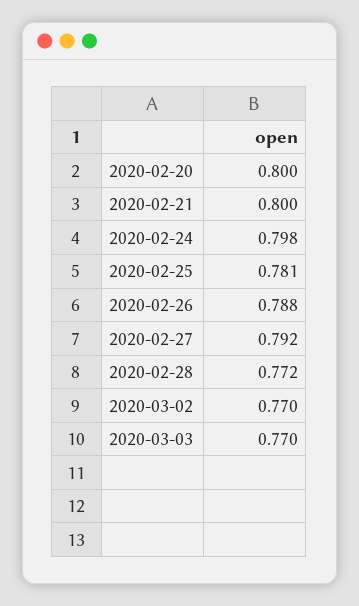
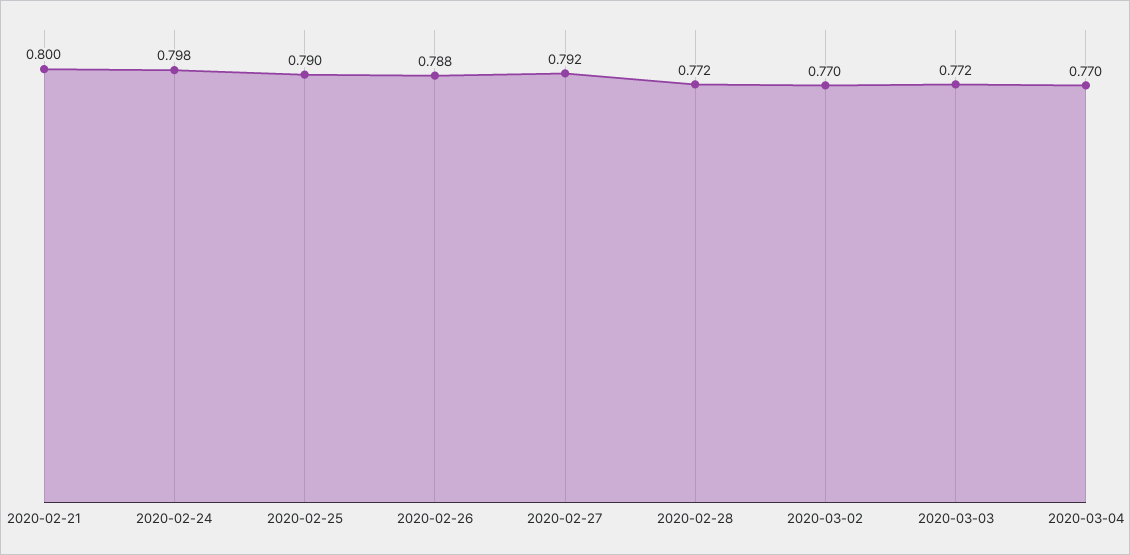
2020-02-20: 0.8 -> none
2020-02-25: 0.781 -> 0.79
2020-03-03: 0.77 -> 0.772
2020-03-04: none -> 0.77

